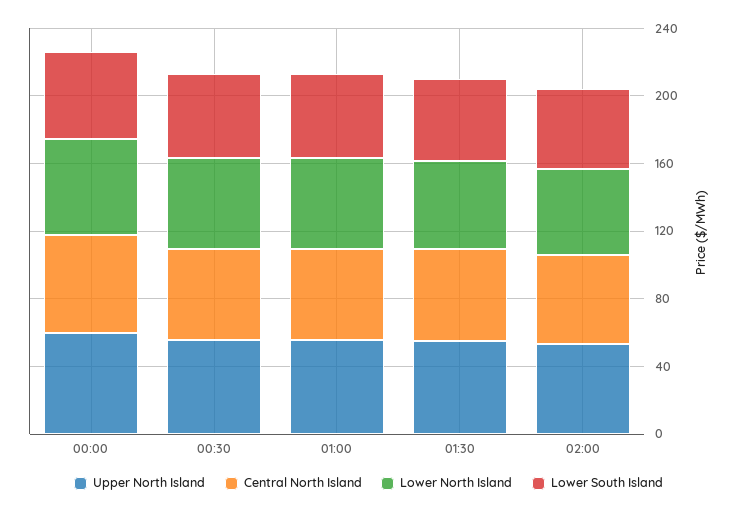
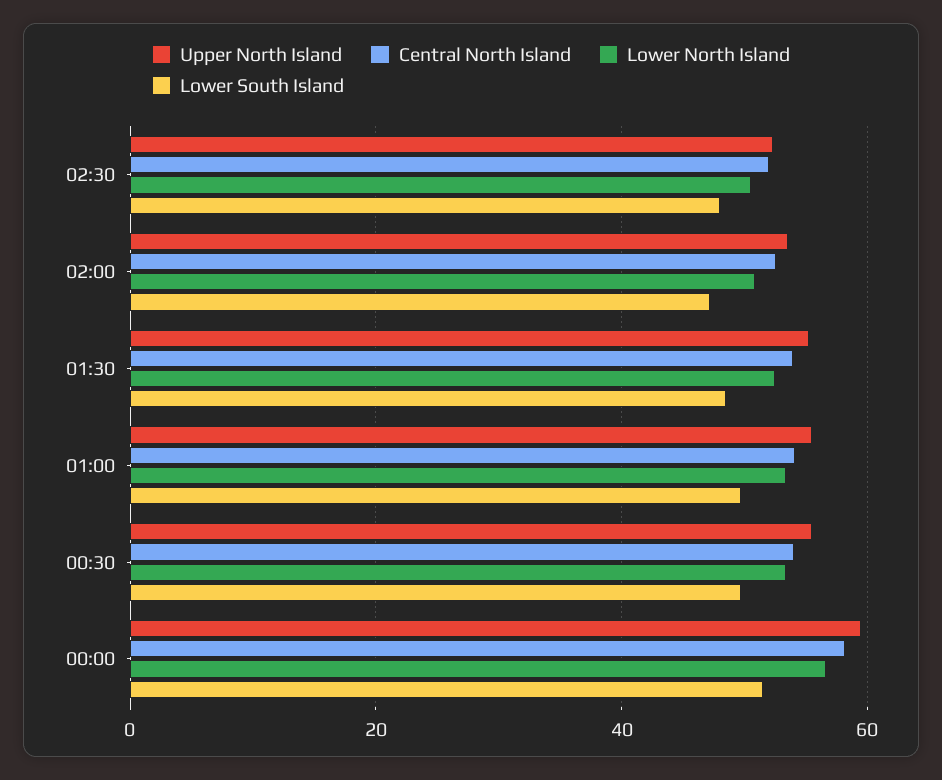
Upper North Island, 02:30: none -> 52
Central North Island, 02:30: none -> 52
Lower North Island, 02:30: none -> 50
Lower South Island, 02:30: none -> 48

